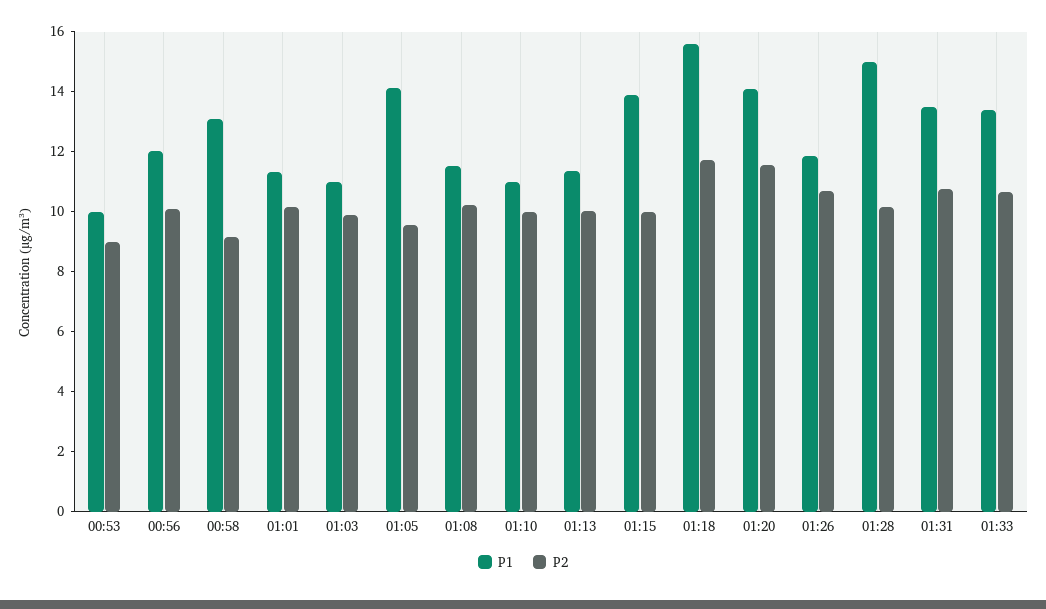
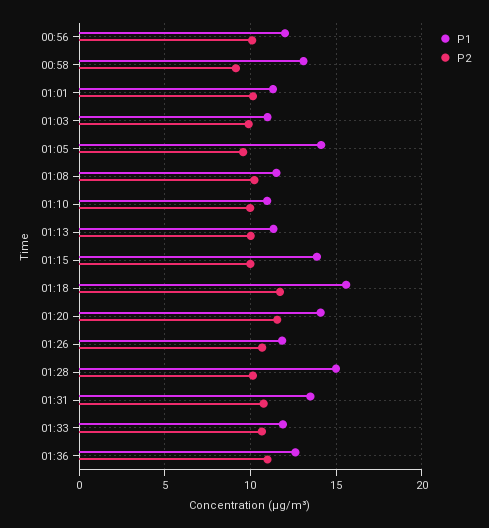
P1, 00:53: 10 -> none
P2, 00:53: 9 -> none
P1, 01:33: 13.5 -> 12
P1, 01:36: none -> 12.5
P2, 01:36: none -> 11

